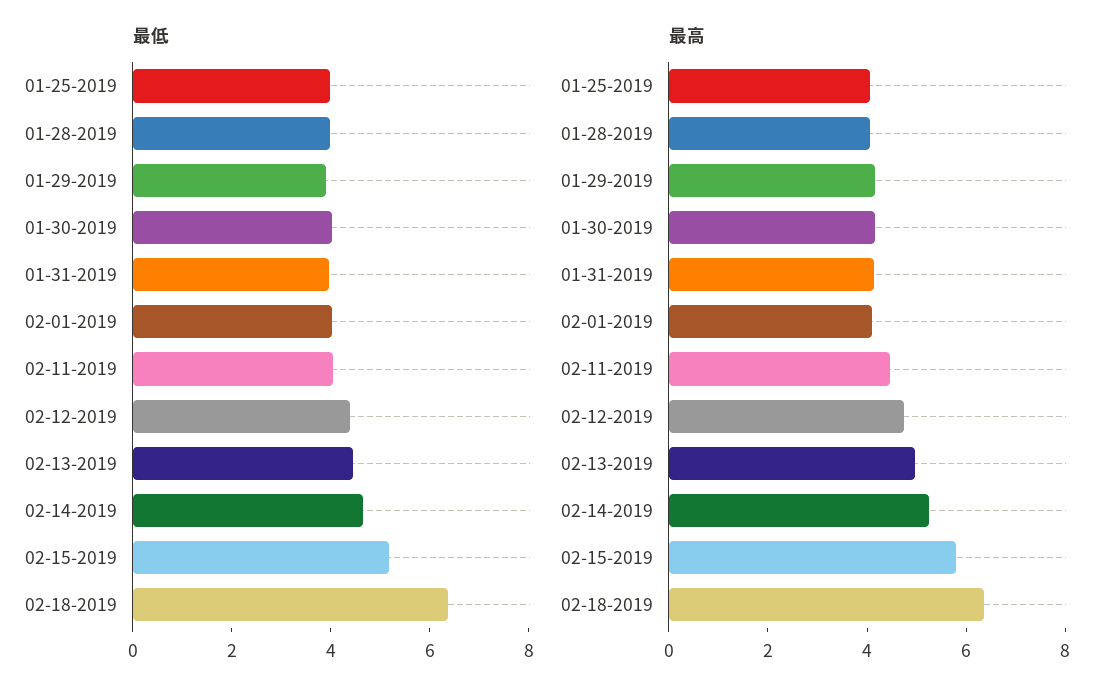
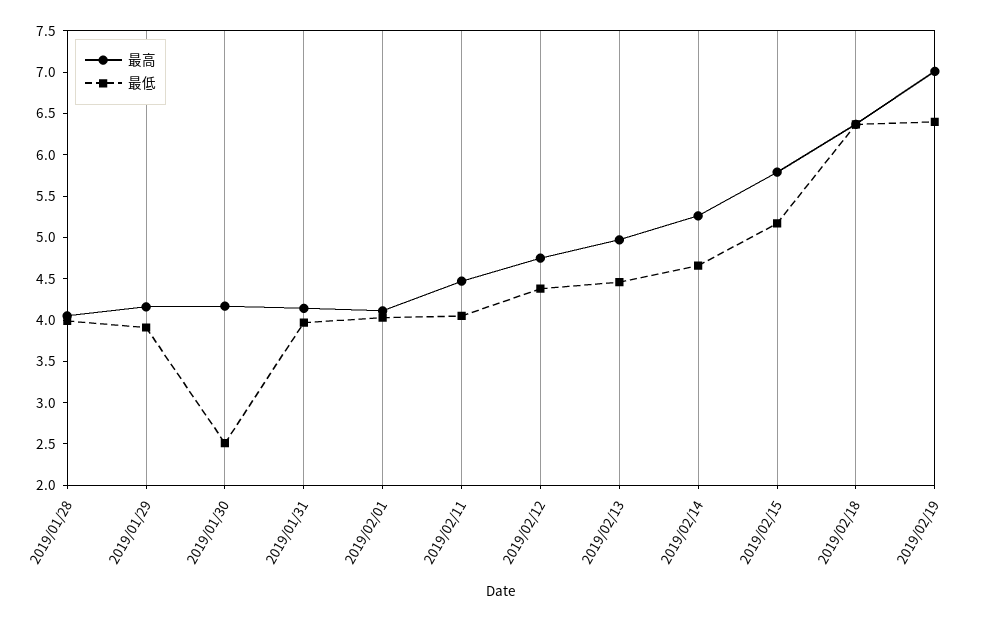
最低, 01-25-2019: 4 -> none
最低, 01-30-2019: 4 -> 2.5
最高, 01-25-2019: 4 -> none
最高, 2019/02/19: none -> 7
最低, 2019/02/19: none -> 6.4

